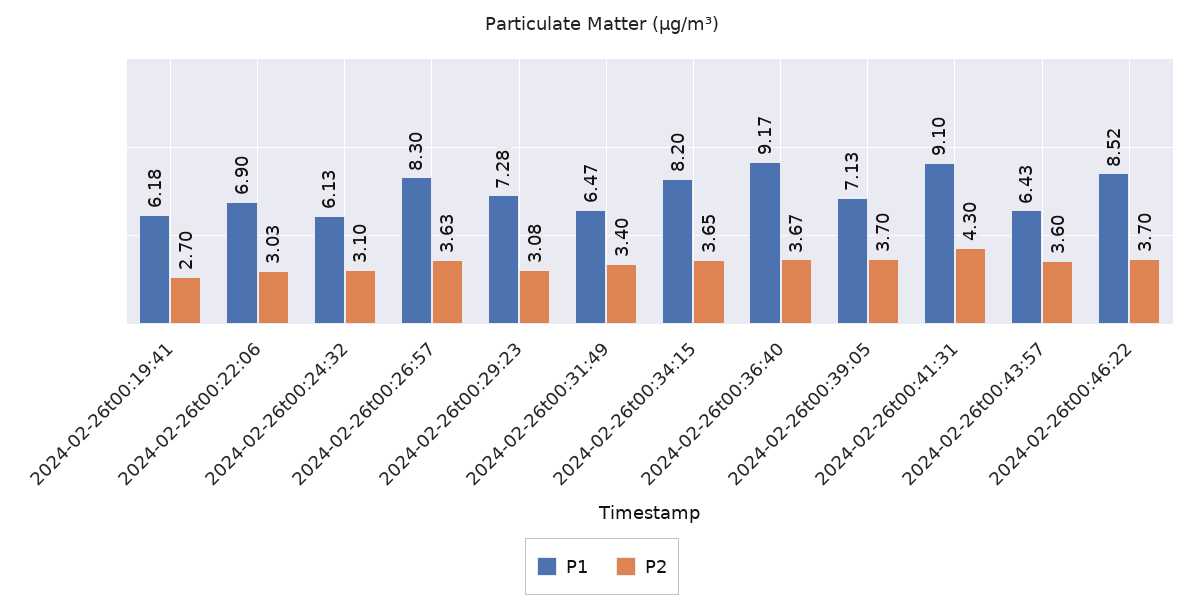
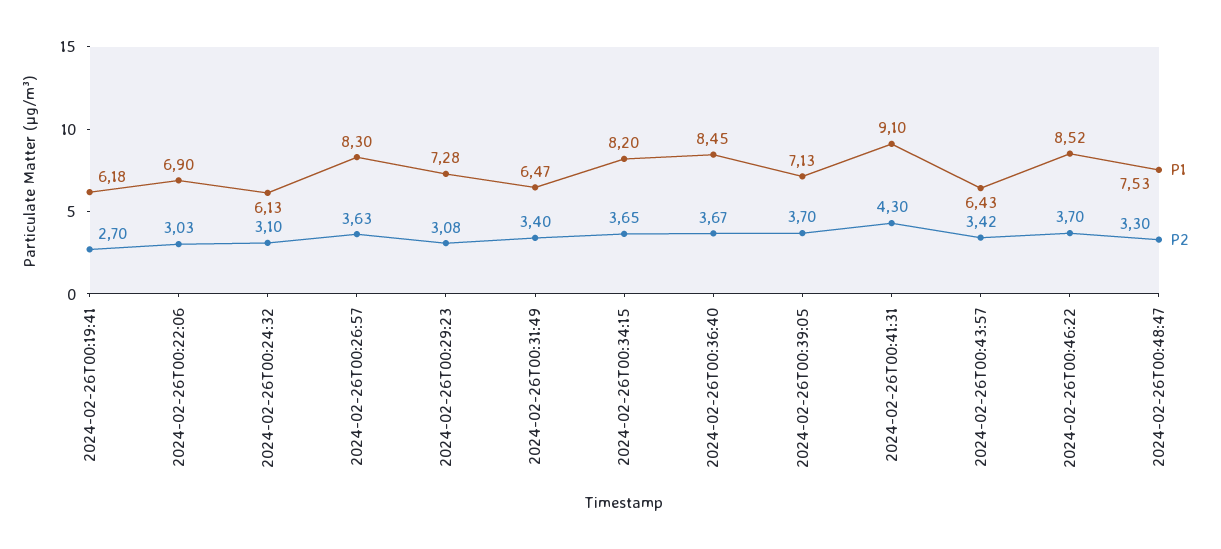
P1, 2024-02-26t00:36:40: 9.17 -> 8.45
P2, 2024-02-26t00:43:57: 3.6 -> 3.42
P1, 2024-02-26T00:48:47: none -> 7.53
P2, 2024-02-26T00:48:47: none -> 3.3

